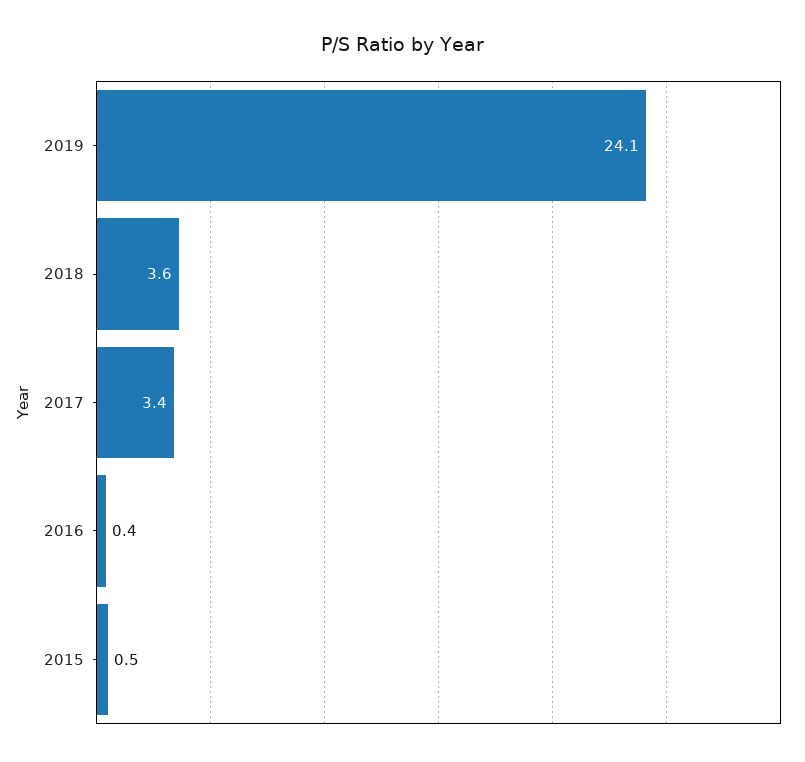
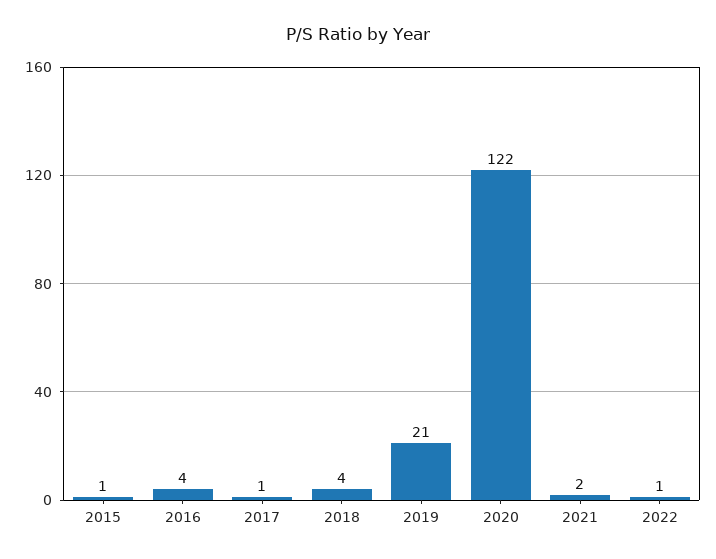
2019: 24.1 -> 21
2017: 3.4 -> 1
2016: 0.4 -> 4
2020: none -> 122
2021: none -> 2
2022: none -> 1

